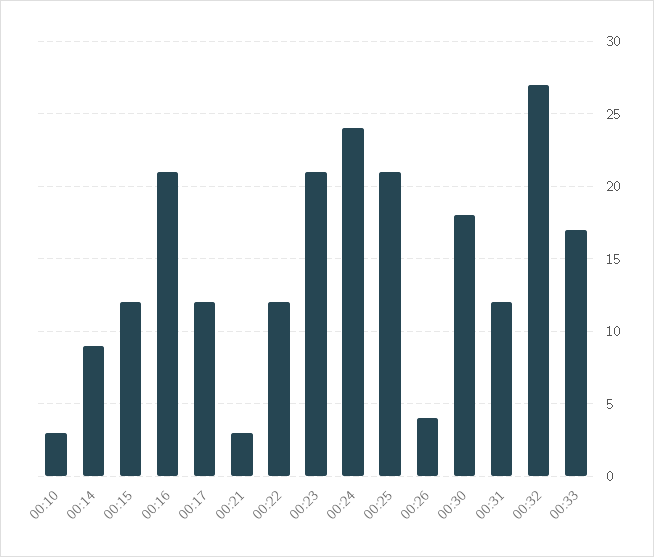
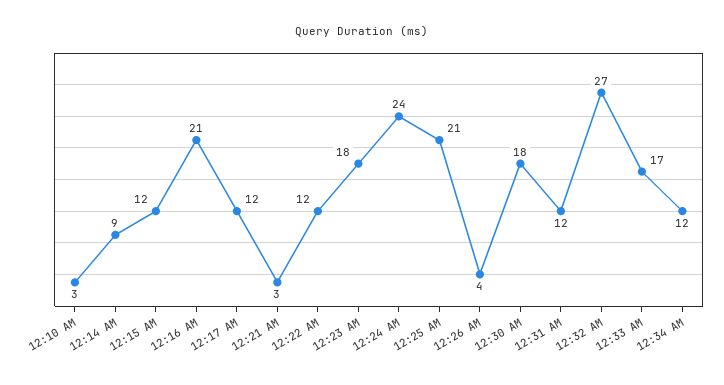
00:23: 21 -> 18
12:34 AM: none -> 12

